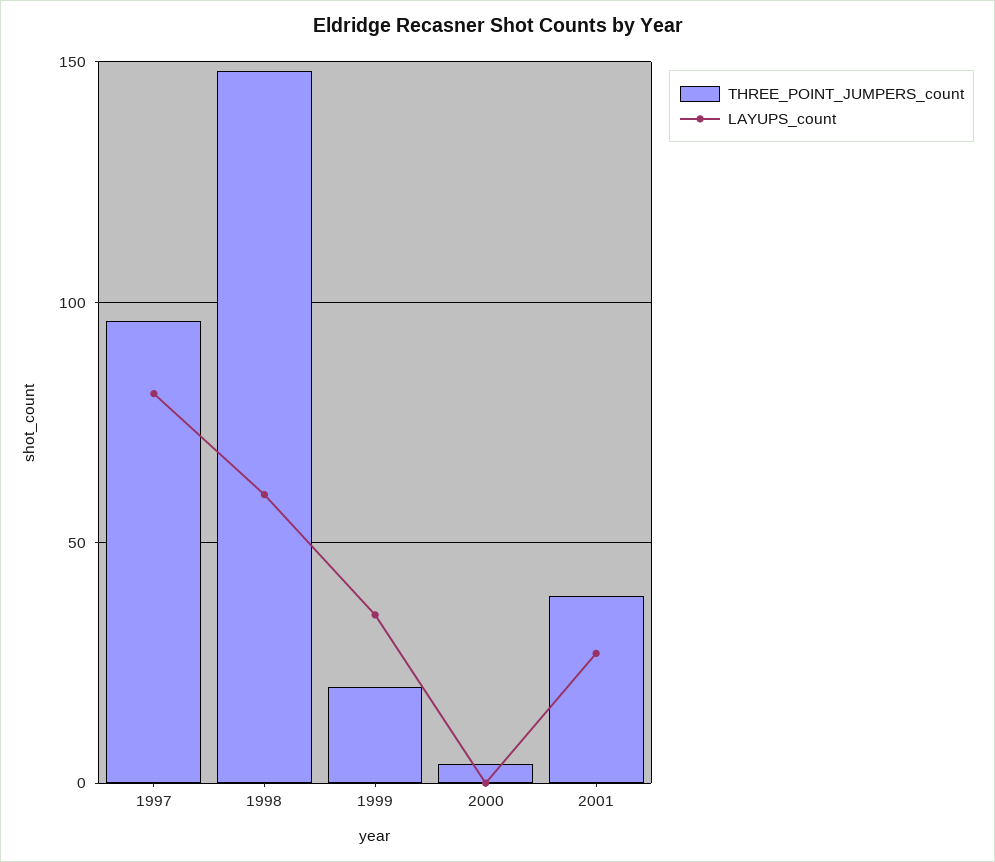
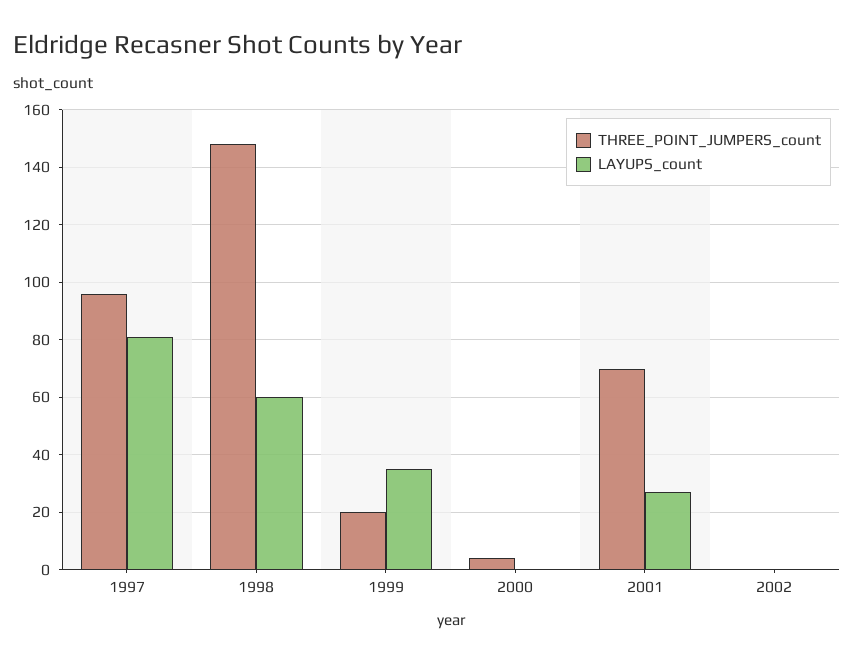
THREE_POINT_JUMPERS_count, 2001: 40 -> 70
THREE_POINT_JUMPERS_count, 2002: none -> 0
LAYUPS_count, 2002: none -> 0

